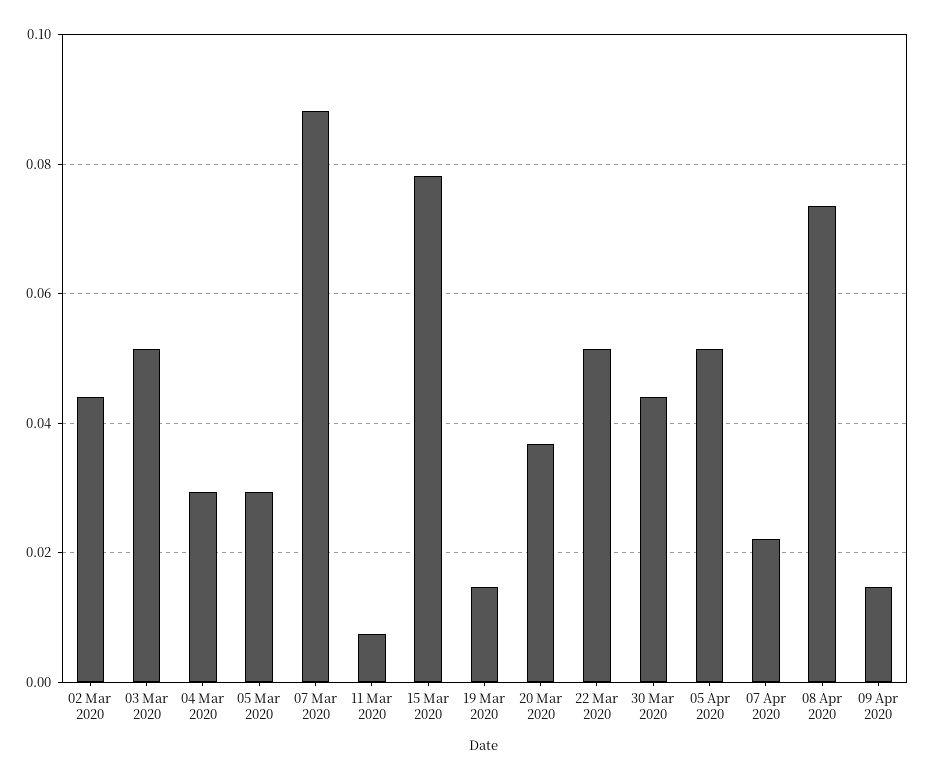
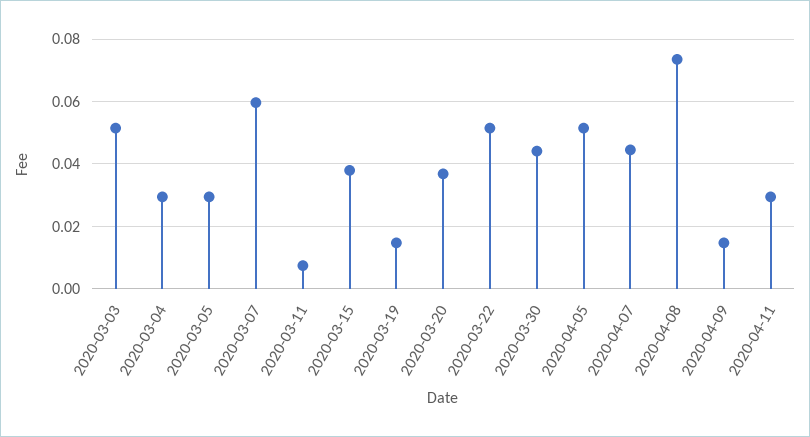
02 Mar 2020: 0.044 -> none
07 Mar 2020: 0.088 -> 0.06
15 Mar 2020: 0.078 -> 0.038
07 Apr 2020: 0.022 -> 0.044
2020-04-11: none -> 0.03

